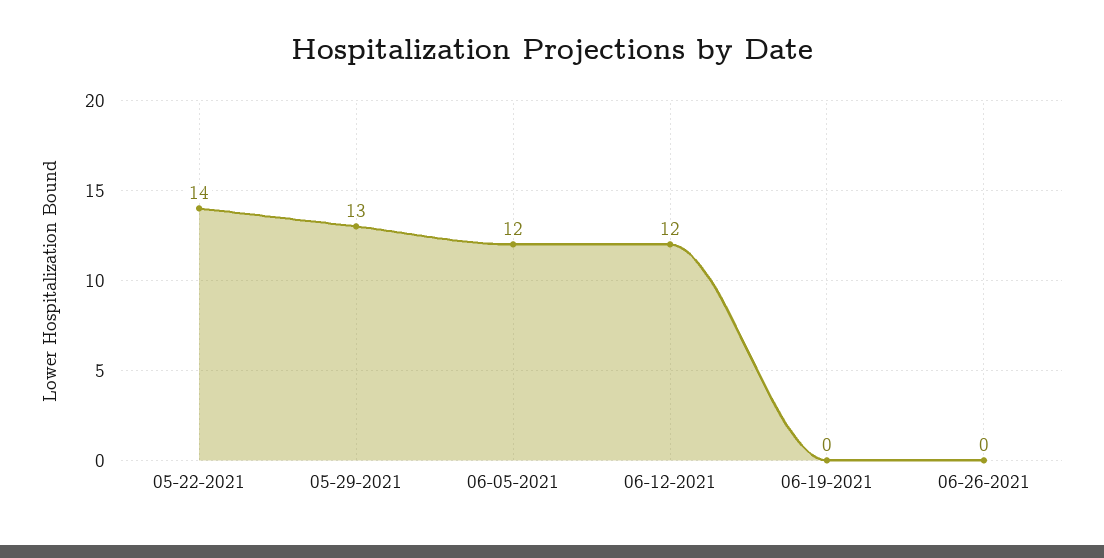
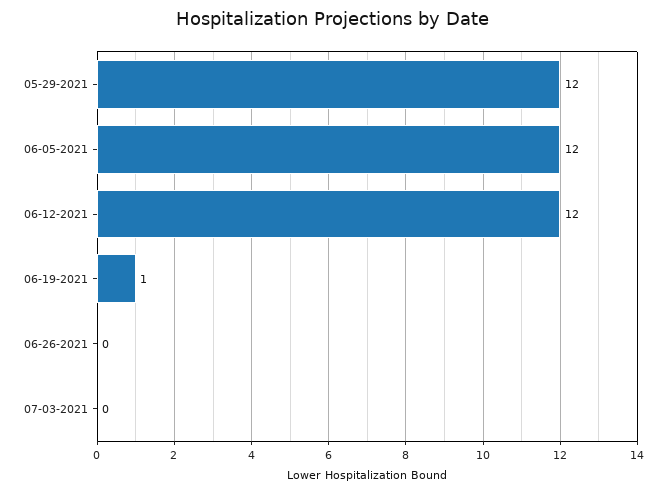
05-22-2021: 14 -> none
05-29-2021: 13 -> 12
06-19-2021: 0 -> 1
07-03-2021: none -> 0

